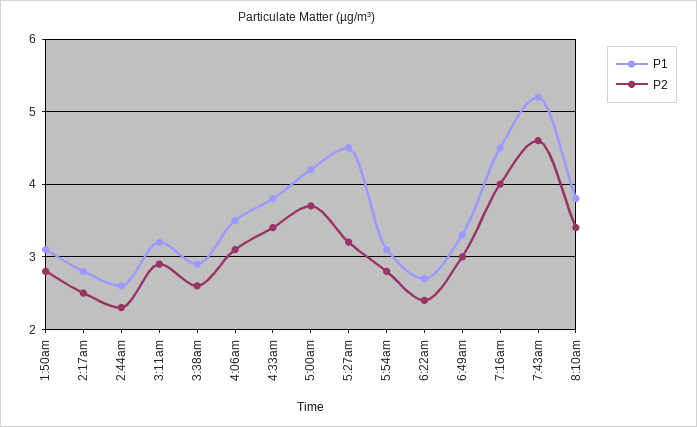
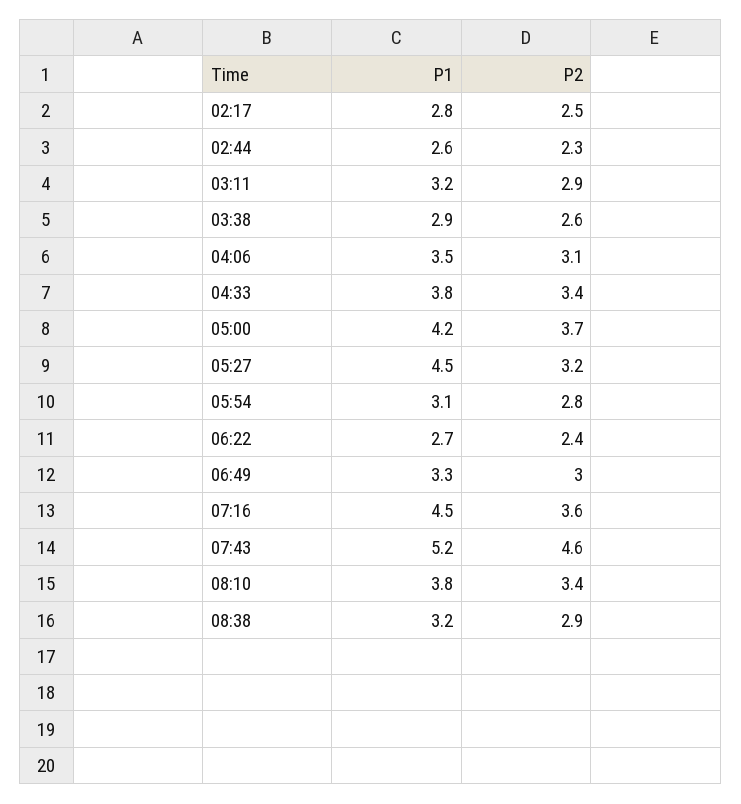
P1, 1:50am: 3.1 -> none
P2, 1:50am: 2.8 -> none
P2, 7:16am: 4 -> 3.6
P1, 08:38: none -> 3.2
P2, 08:38: none -> 2.9

